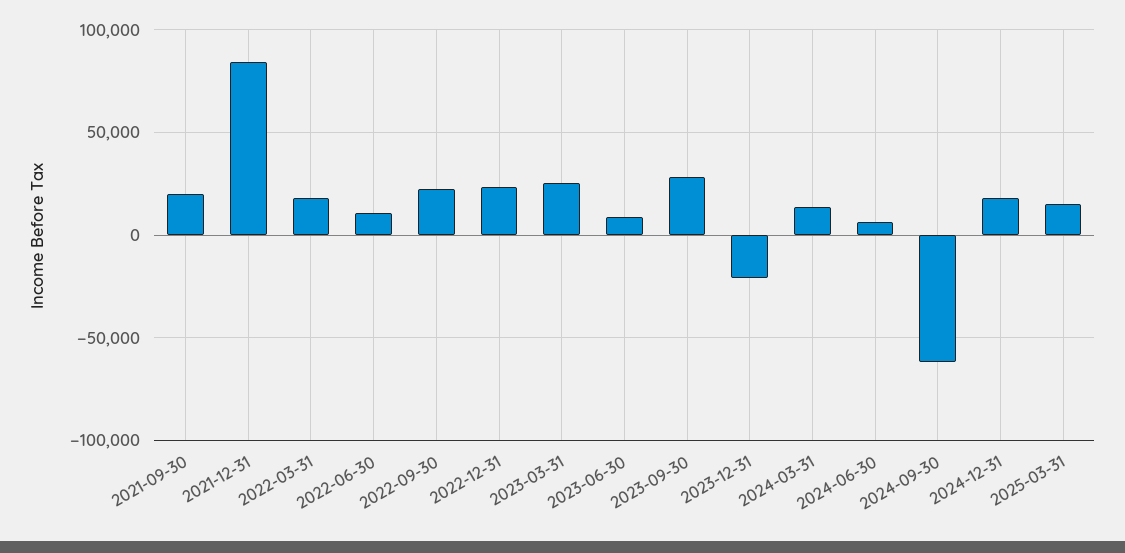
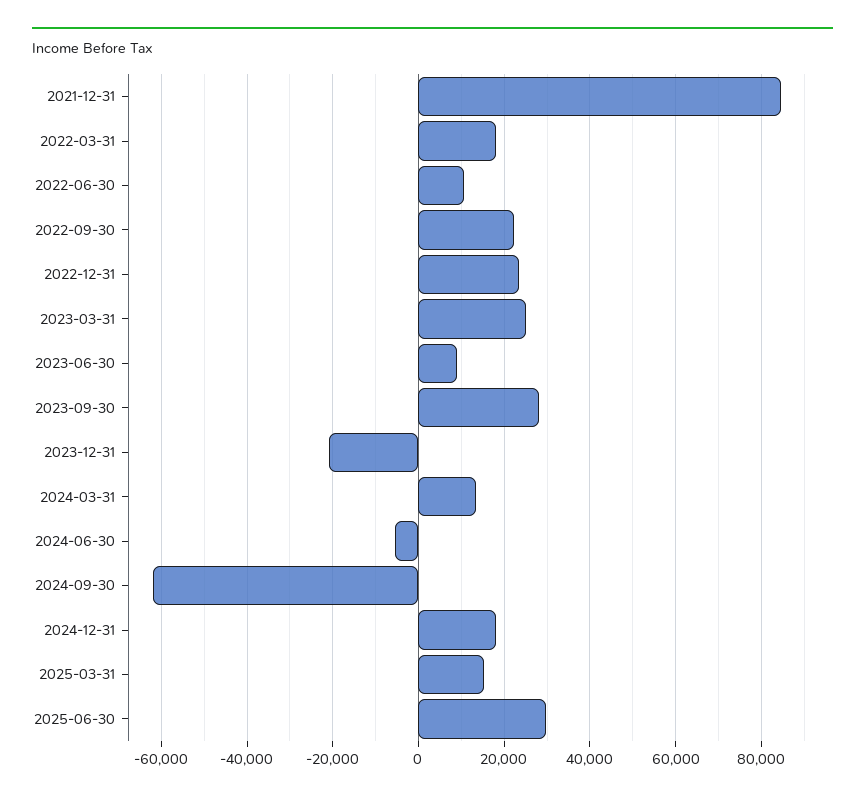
2021-09-30: 20000 -> none
2024-06-30: 5000 -> -6000
2025-06-30: none -> 30000

